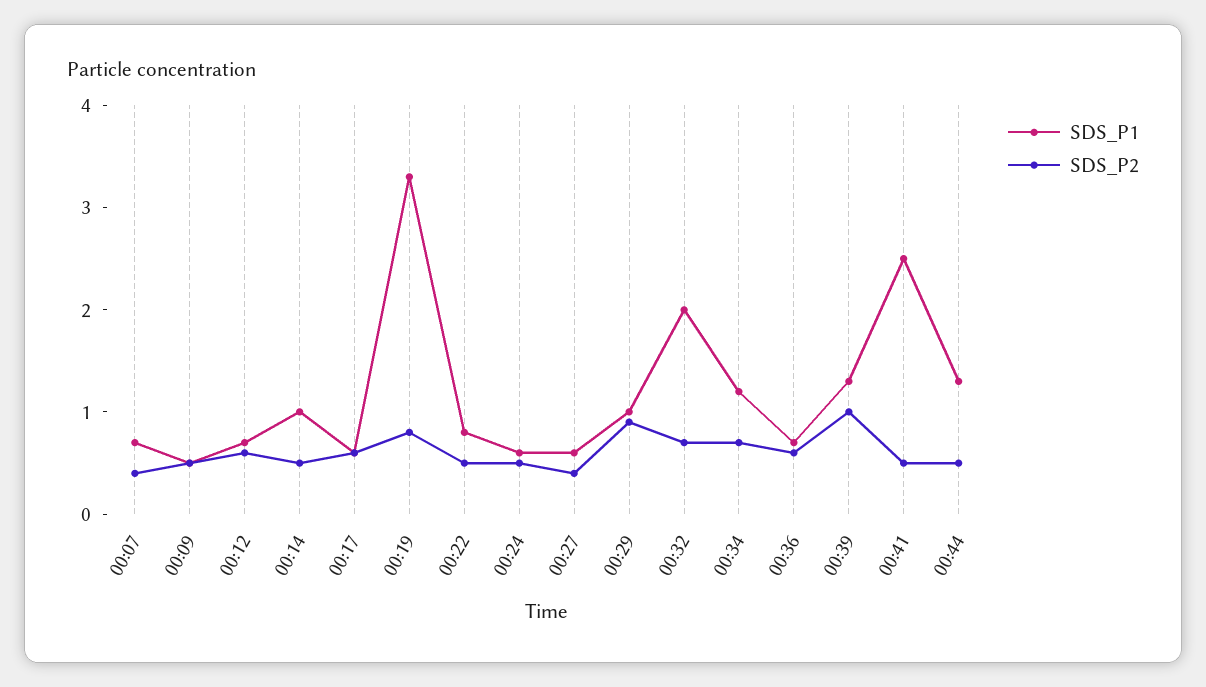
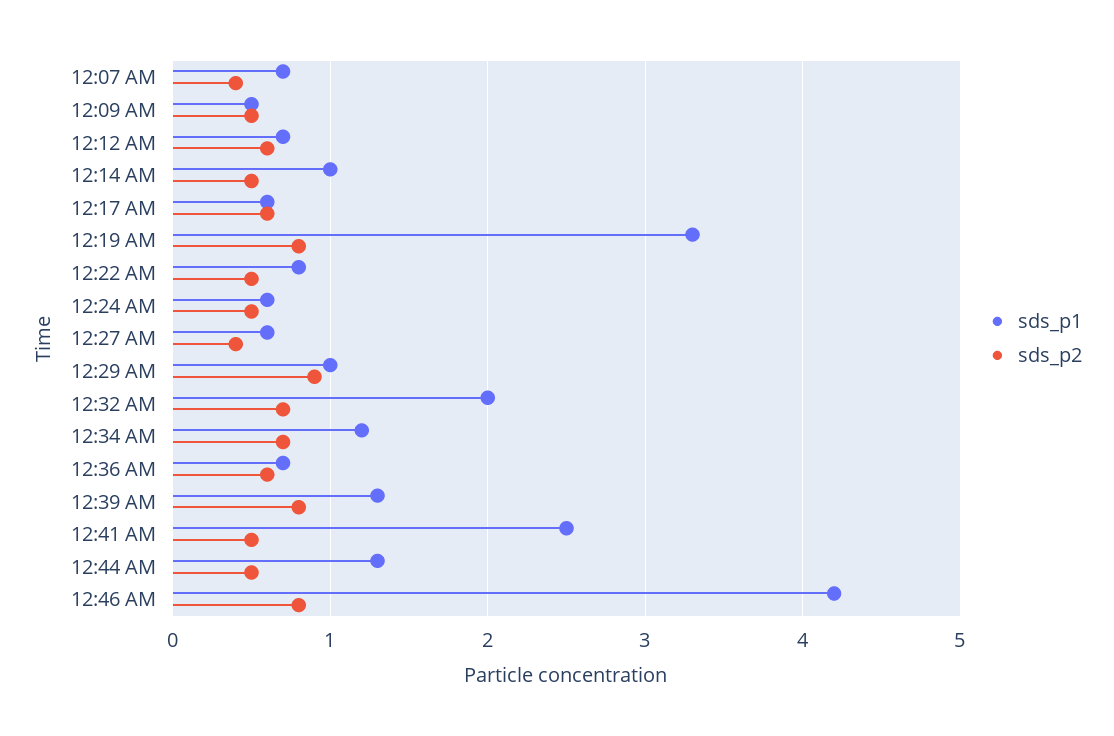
SDS_P2, 00:39: 1 -> 0.8
SDS_P1, 12:46 AM: none -> 4.2
SDS_P2, 12:46 AM: none -> 0.8

